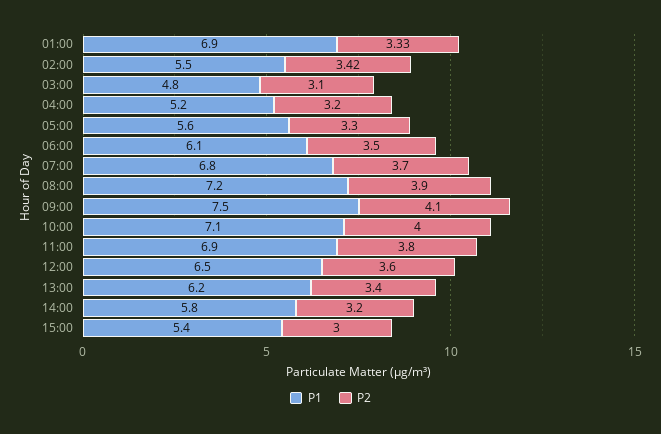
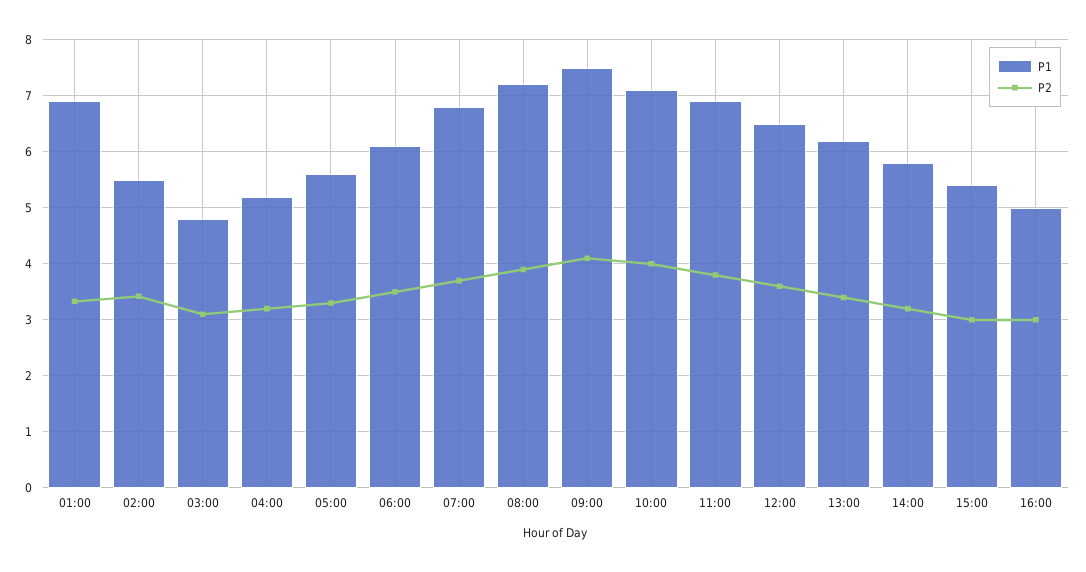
P1, 16:00: none -> 5
P2, 16:00: none -> 3

